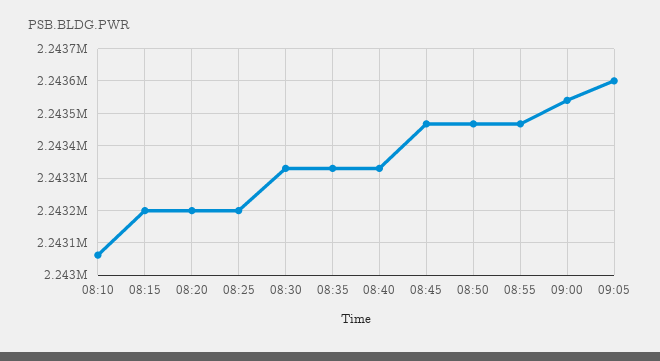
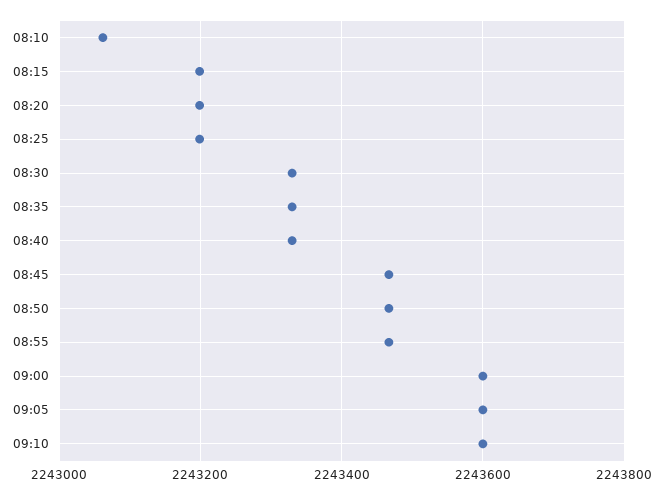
09:00: 2243540 -> 2243600
09:10: none -> 2243600

